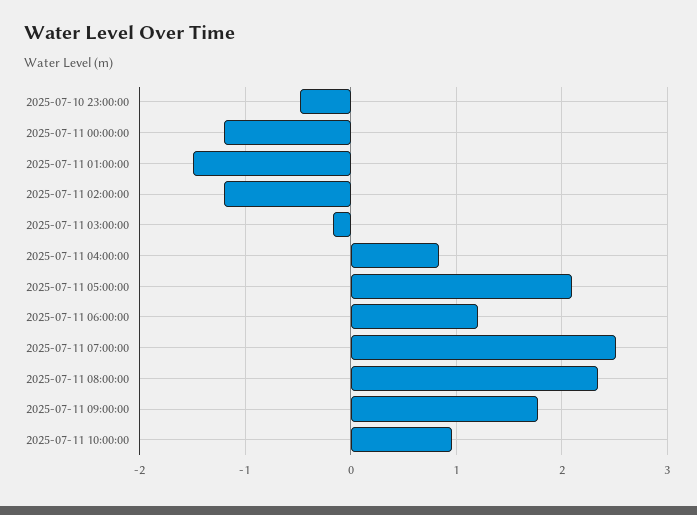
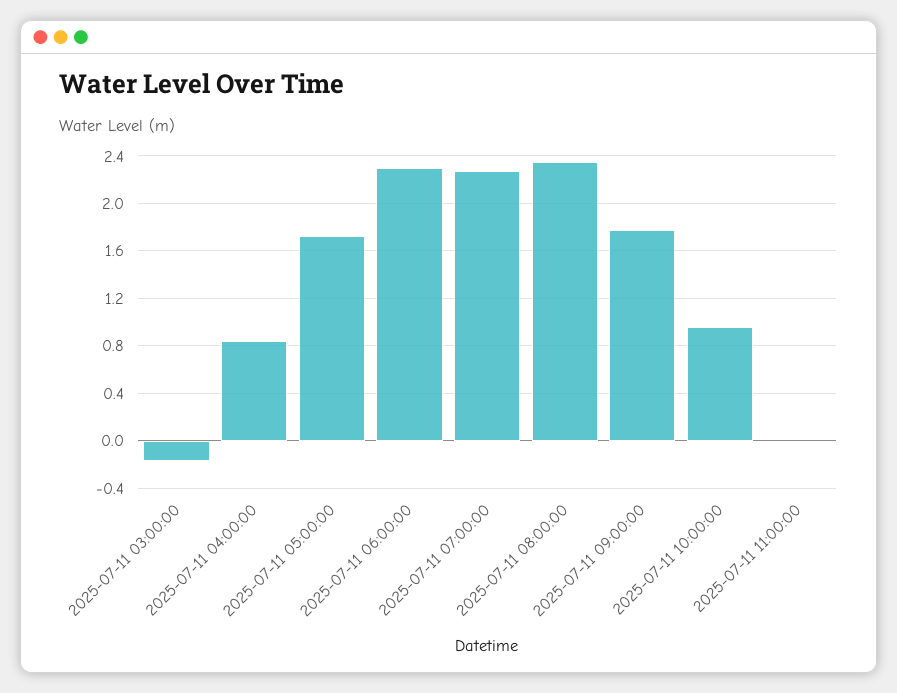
2025-07-10 23:00:00: -0.5 -> none
2025-07-11 00:00:00: -1.2 -> none
2025-07-11 01:00:00: -1.5 -> none
2025-07-11 02:00:00: -1.2 -> none
2025-07-11 05:00:00: 2.1 -> 1.7
2025-07-11 06:00:00: 1.2 -> 2.3
2025-07-11 07:00:00: 2.5 -> 2.3
2025-07-11 11:00:00: none -> 0

